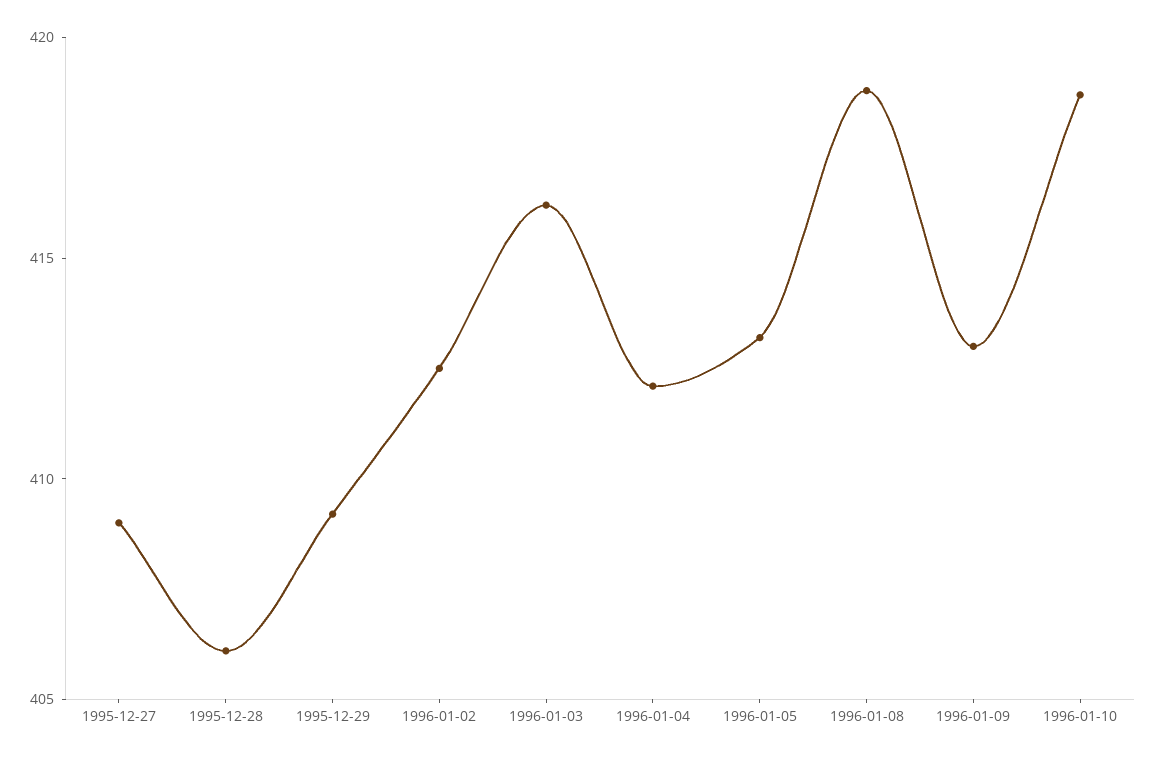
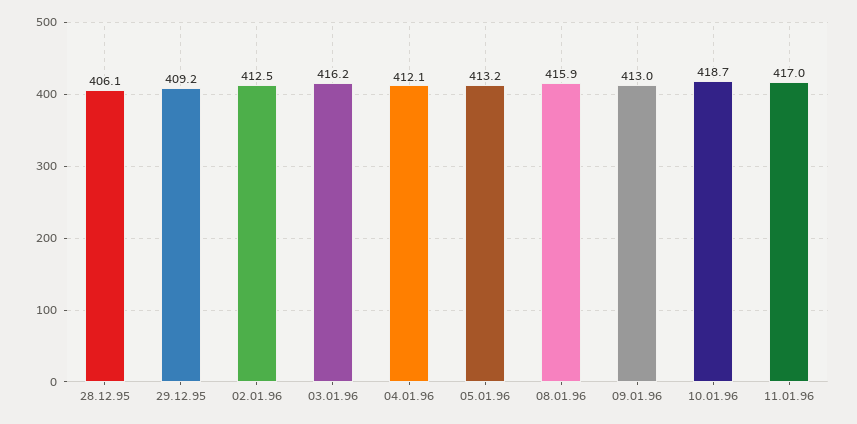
1995-12-27: 409 -> none
1996-01-08: 419 -> 415.9
11.01.96: none -> 417

